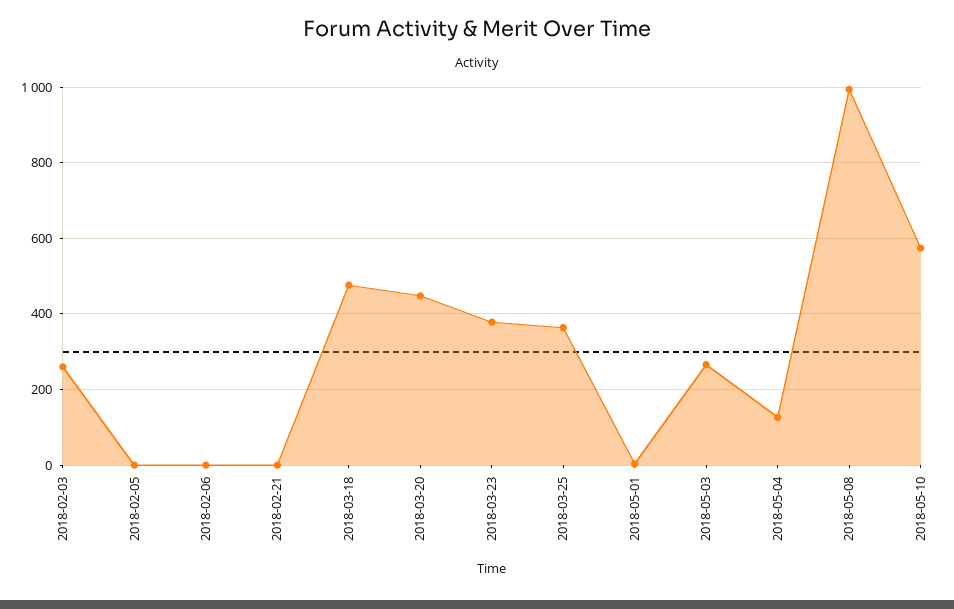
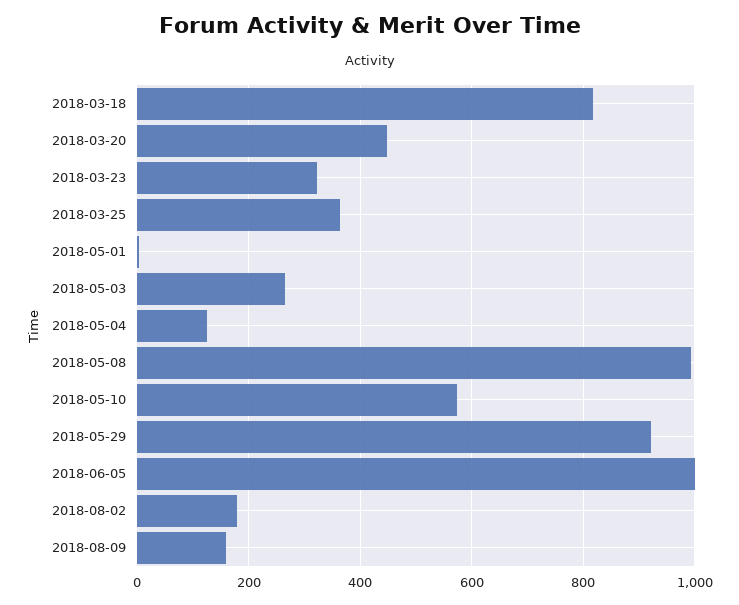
2018-02-03: 260 -> none
2018-02-05: 0 -> none
2018-02-06: 0 -> none
2018-02-21: 0 -> none
2018-03-18: 480 -> 820
2018-03-23: 380 -> 320
2018-05-29: none -> 920
2018-06-05: none -> 1000
2018-08-02: none -> 180
2018-08-09: none -> 160

